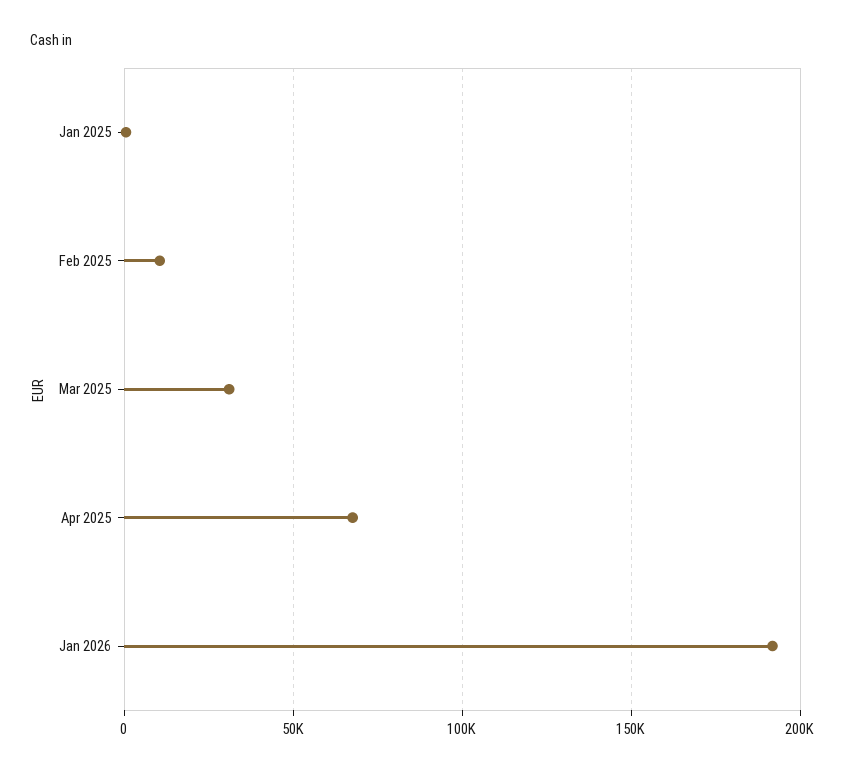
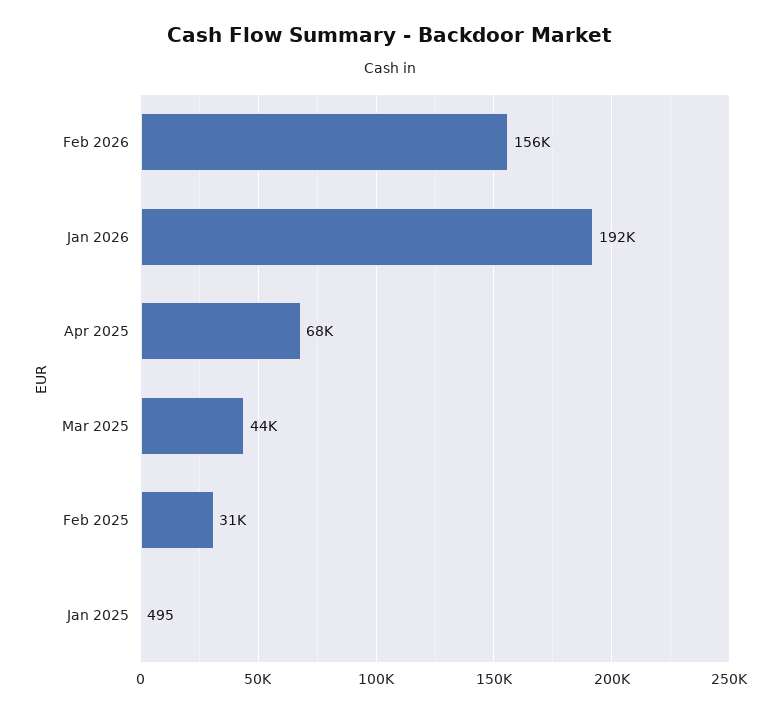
Feb 2025: 10000 -> 31000
Mar 2025: 30000 -> 44000
Feb 2026: none -> 156000

